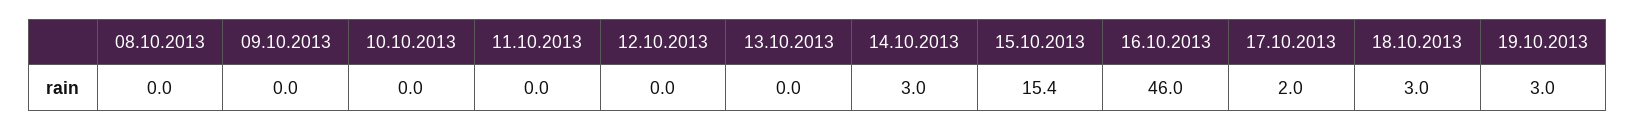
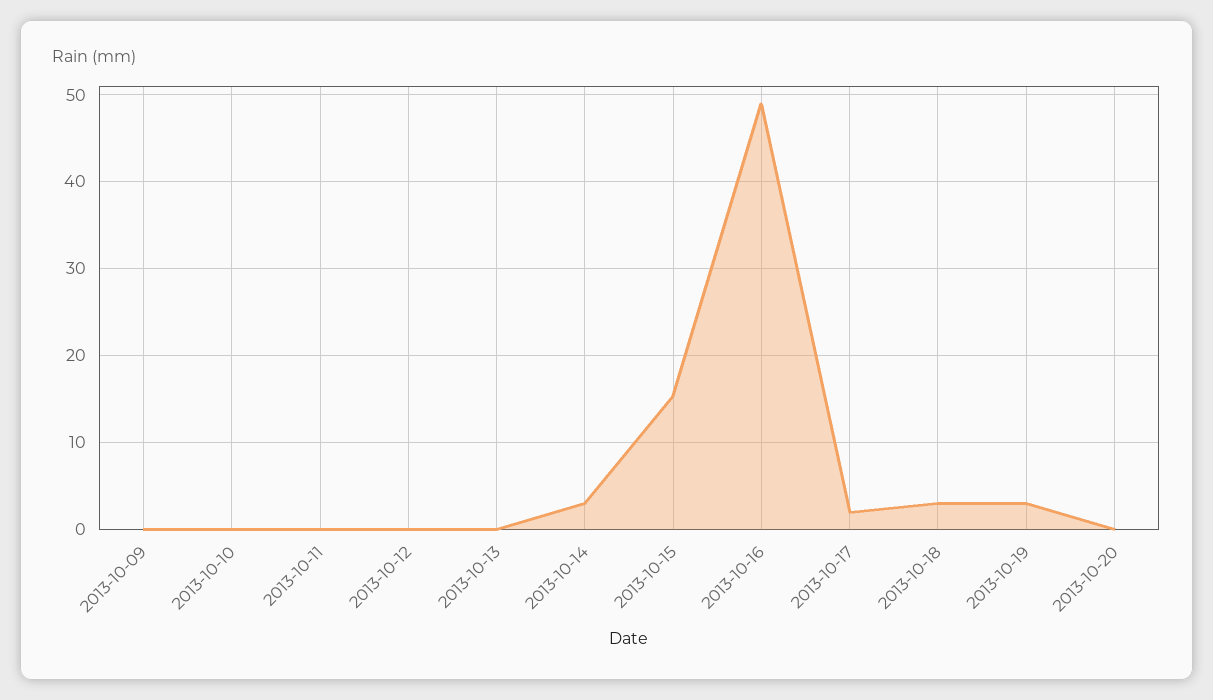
08.10.2013: 0 -> none
16.10.2013: 46 -> 49
2013-10-20: none -> 0

